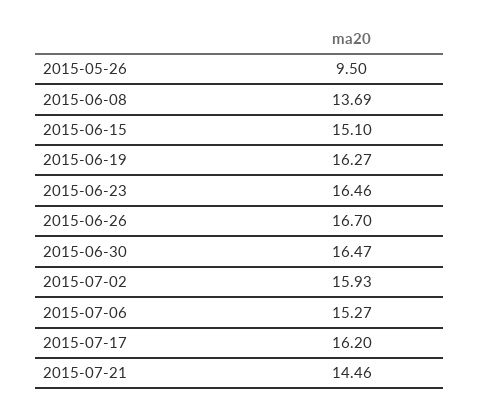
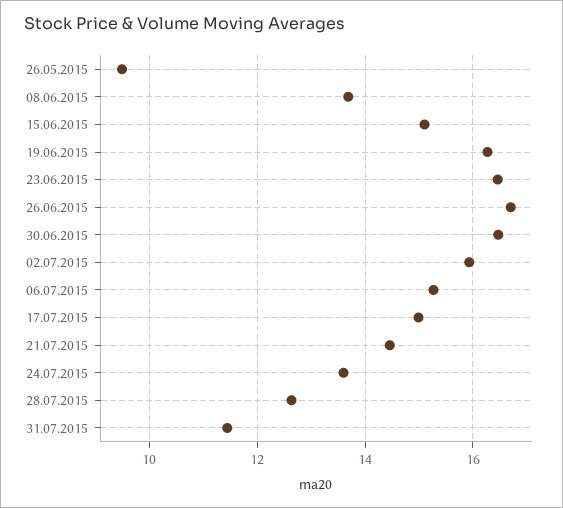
2015-07-17: 16.2 -> 15
24.07.2015: none -> 13.6
28.07.2015: none -> 12.6
31.07.2015: none -> 11.4

